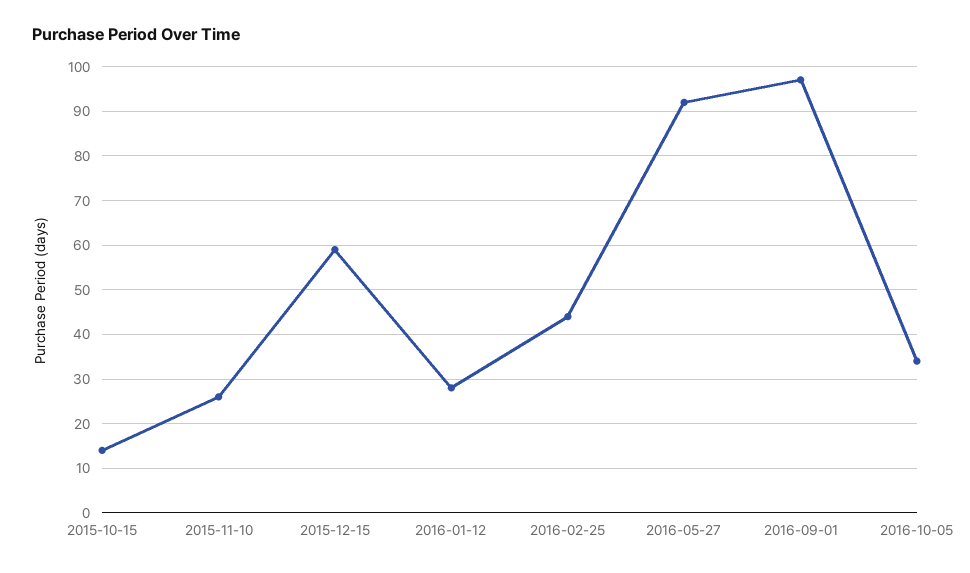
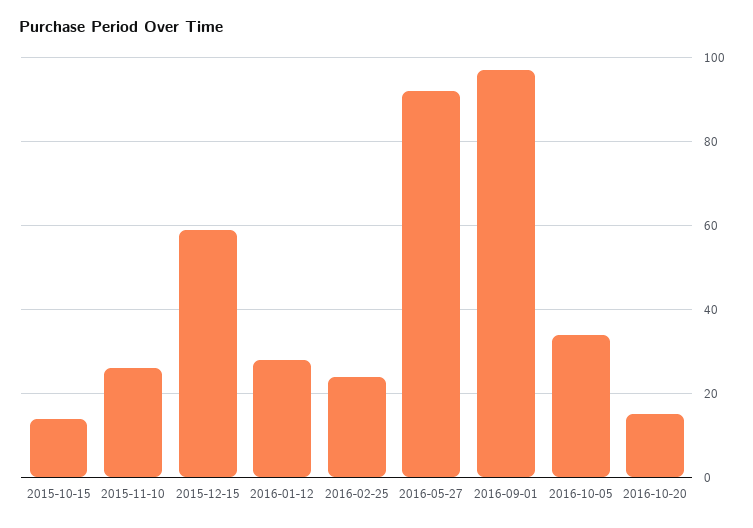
2016-02-25: 45 -> 25
2016-10-20: none -> 15

